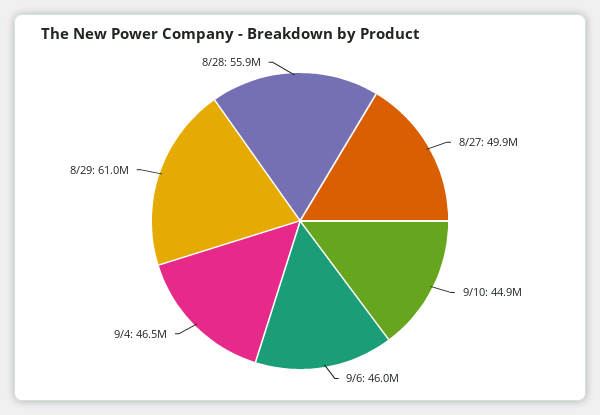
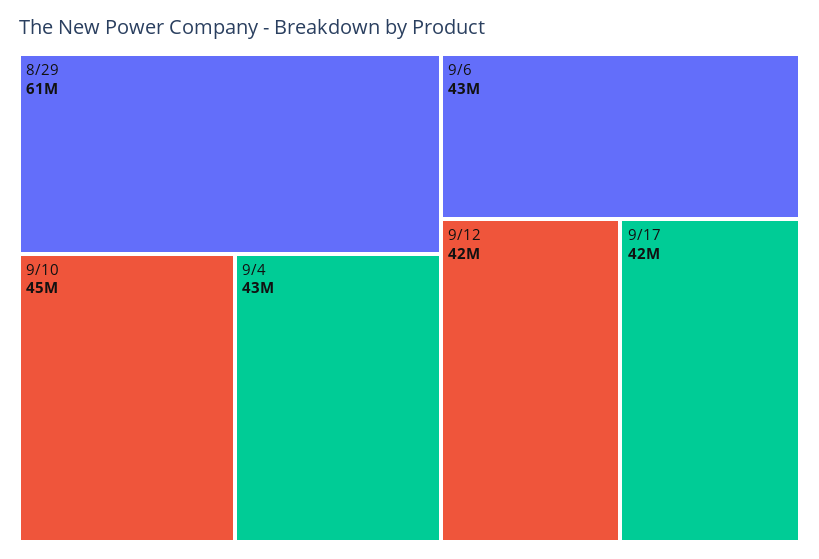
8/27: 49900000 -> none
9/6: 46000000 -> 43000000
9/4: 46500000 -> 43000000
8/28: 55900000 -> none
9/12: none -> 42000000
9/17: none -> 42000000

